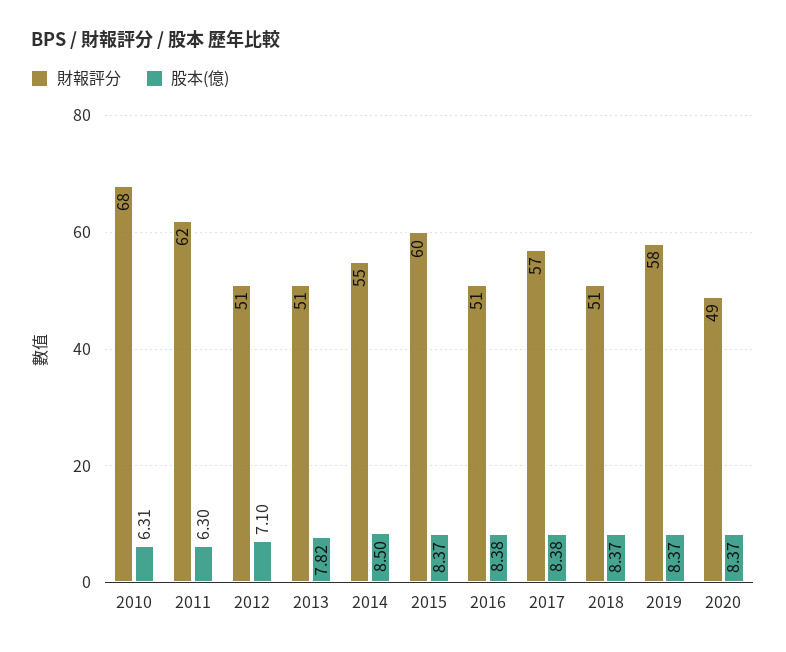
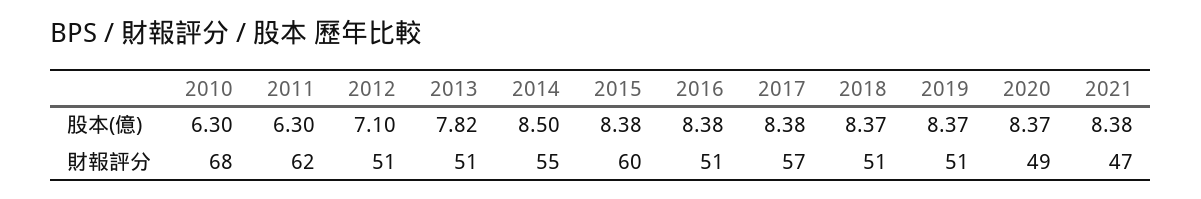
股本(億), 2010: 6.31 -> 6.3
股本(億), 2015: 8.37 -> 8.38
財報評分, 2019: 58 -> 51
股本(億), 2021: none -> 8.38
財報評分, 2021: none -> 47

